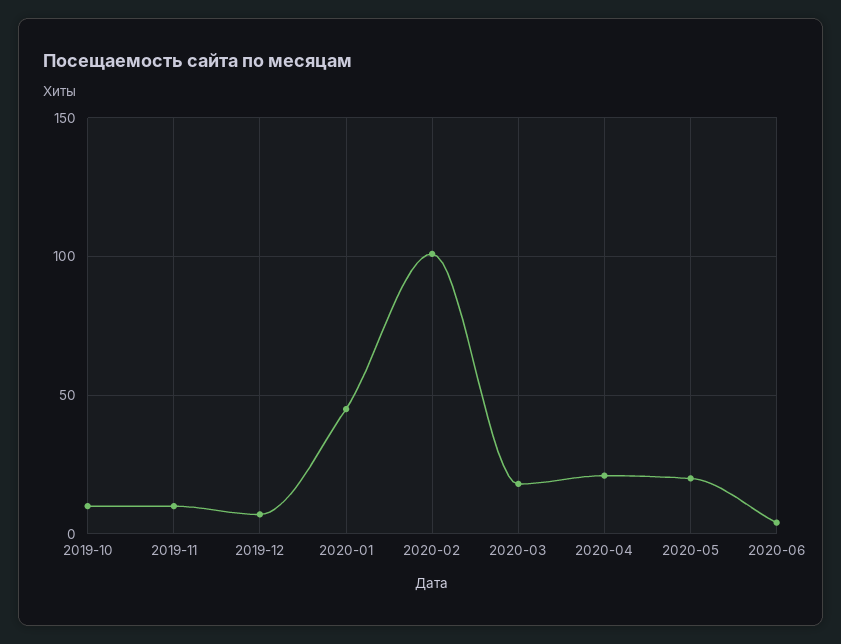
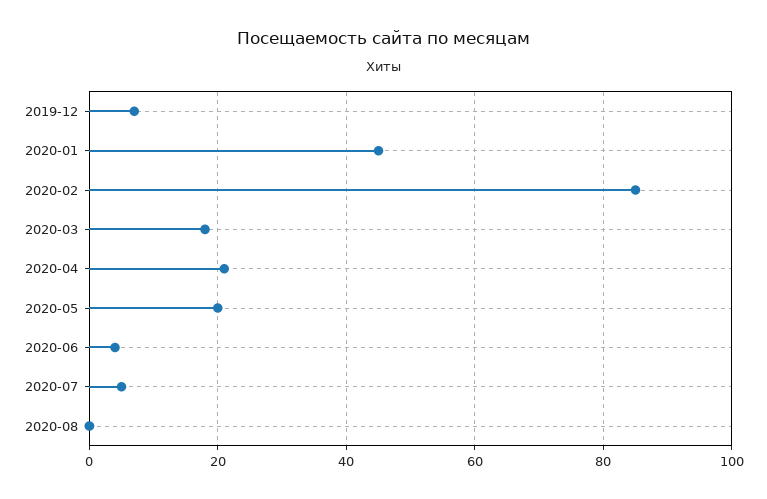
2019-10: 10 -> none
2019-11: 10 -> none
2020-02: 100 -> 85
2020-07: none -> 5
2020-08: none -> 0

